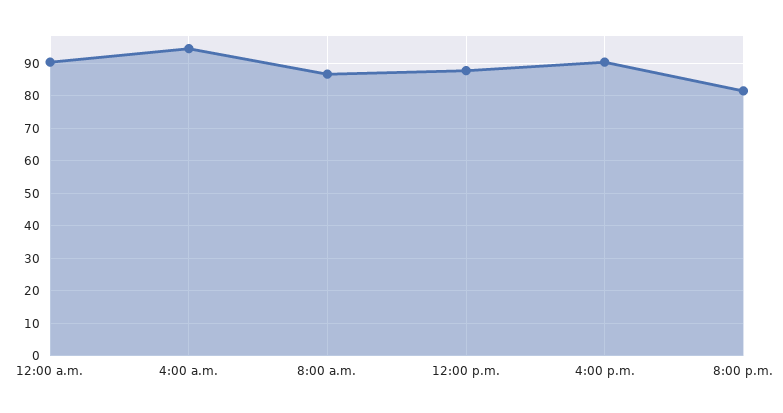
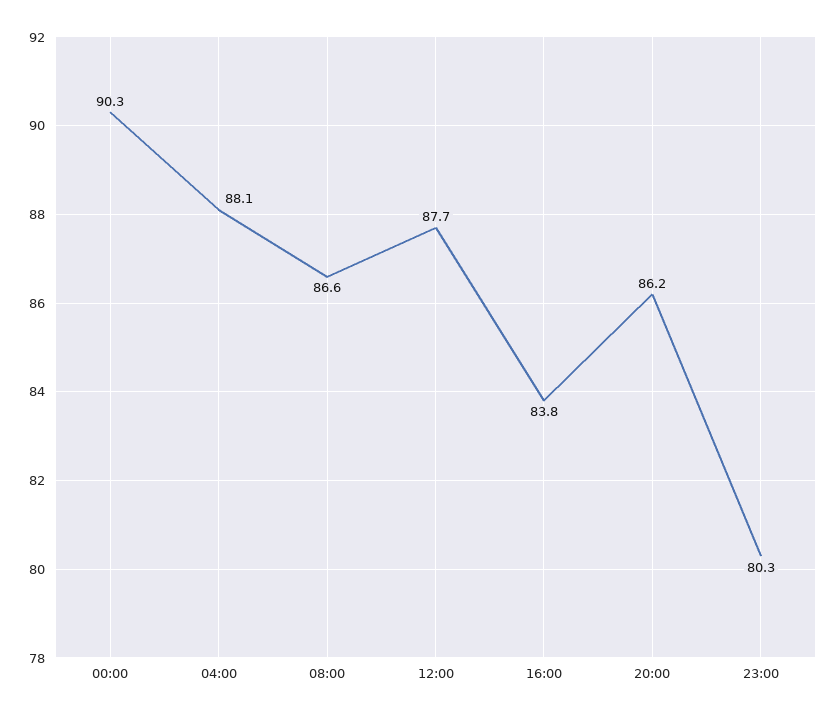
4:00 a.m.: 94 -> 88.1
4:00 p.m.: 90 -> 83.8
8:00 p.m.: 82 -> 86.2
23:00: none -> 80.3

